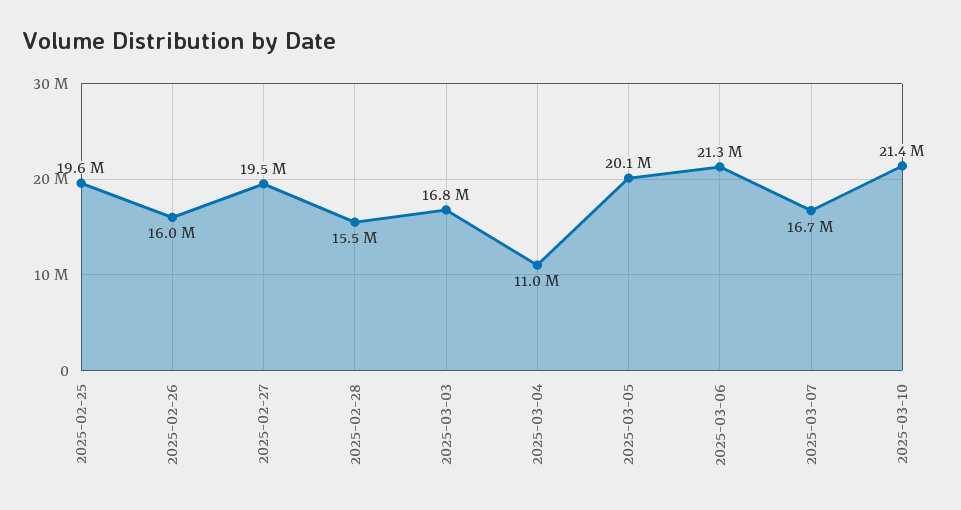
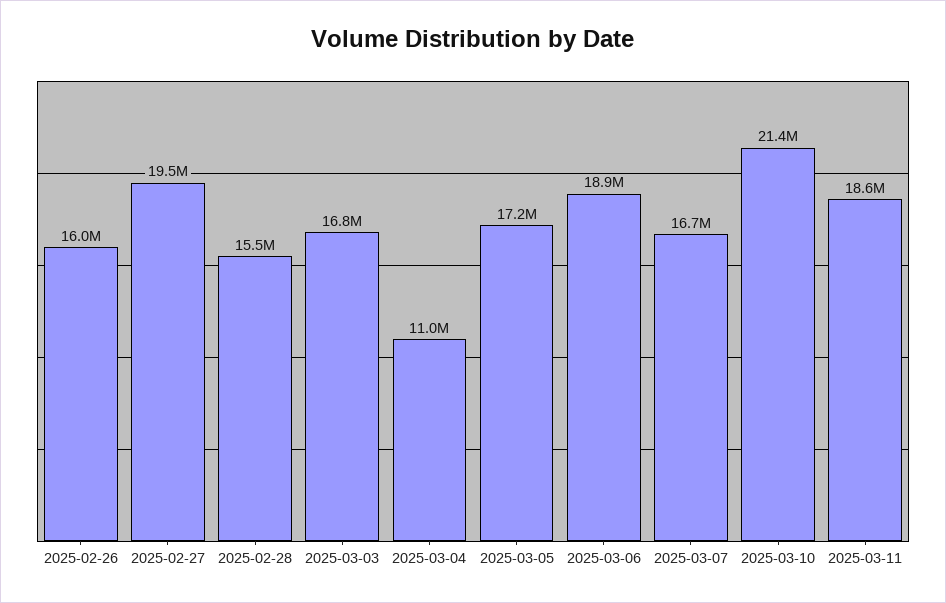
2025-02-25: 19600000 -> none
2025-03-05: 20100000 -> 17200000
2025-03-06: 21300000 -> 18900000
2025-03-11: none -> 18600000

